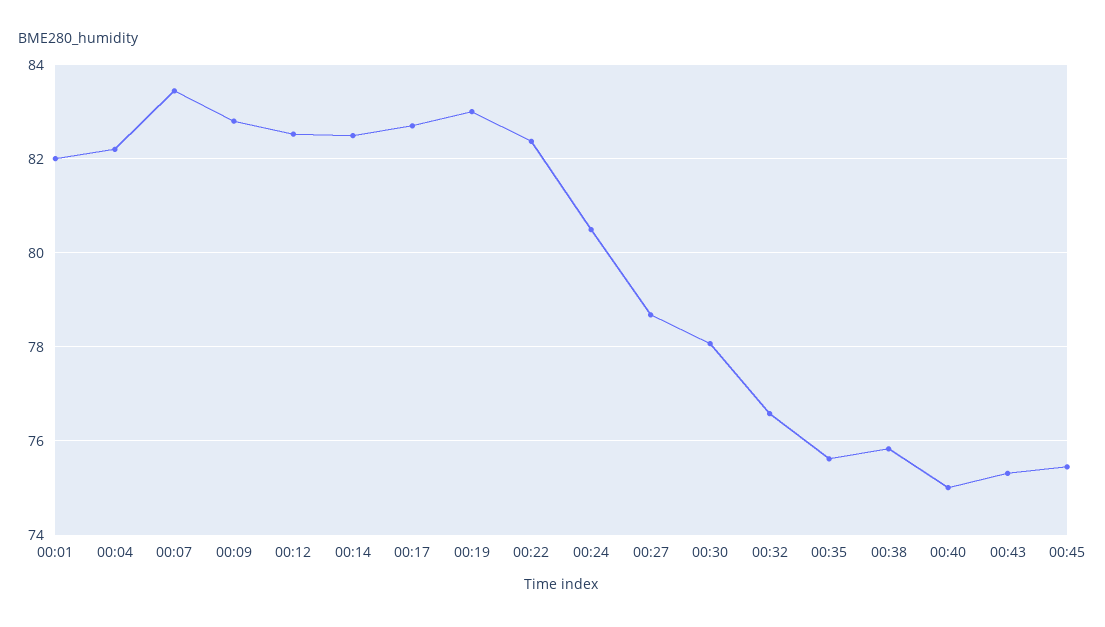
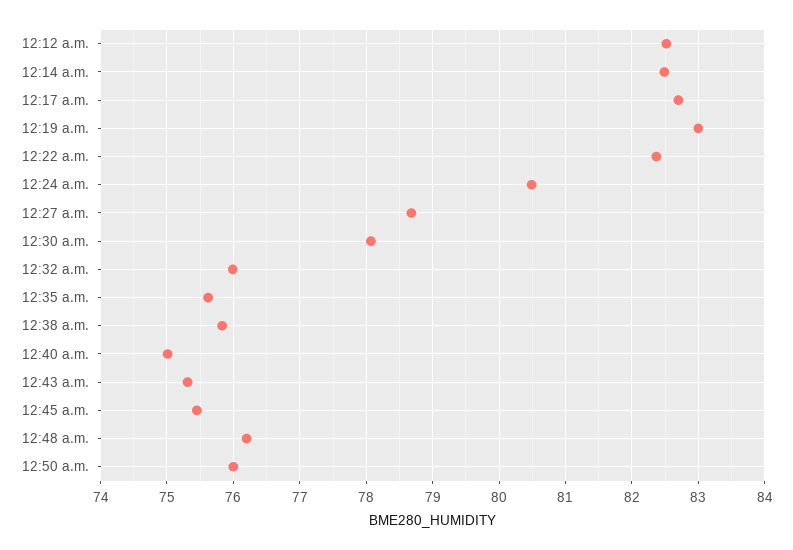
00:01: 82 -> none
00:04: 82.2 -> none
00:07: 83.4 -> none
00:09: 82.8 -> none
00:32: 76.6 -> 76
12:48 a.m.: none -> 76.2
12:50 a.m.: none -> 76

